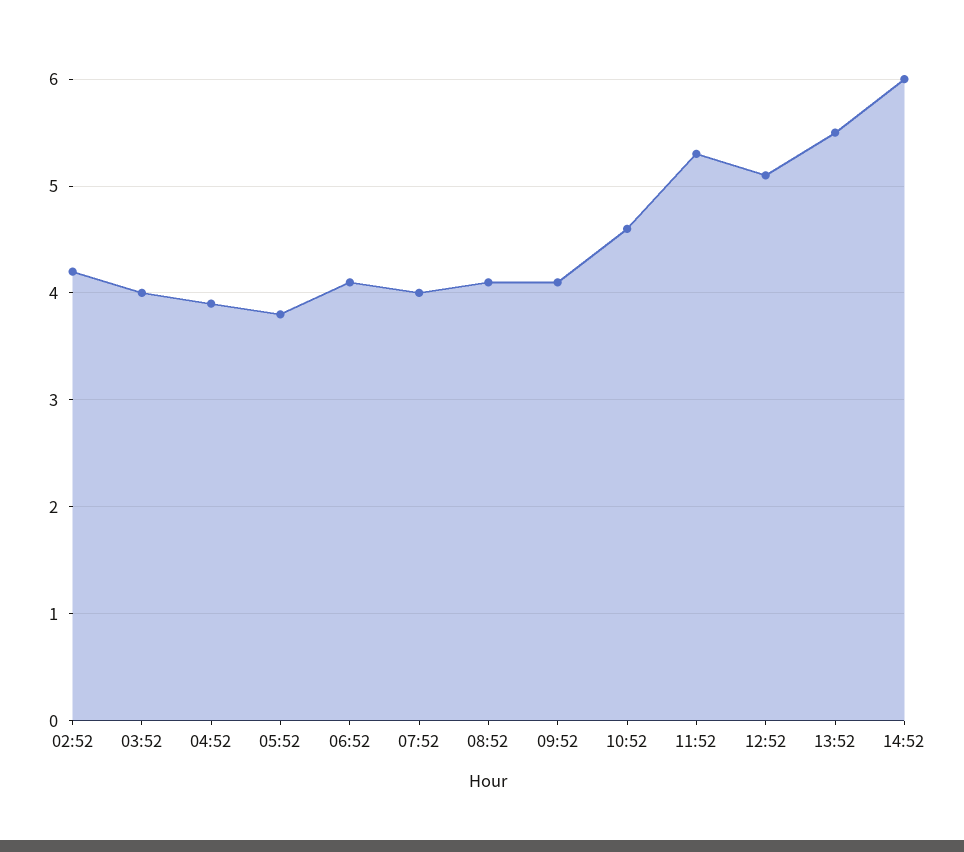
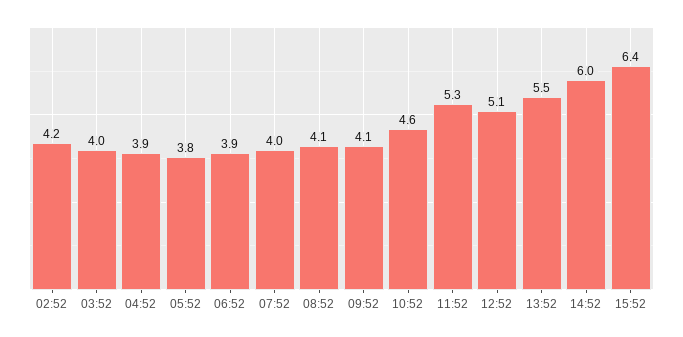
06:52: 4.1 -> 3.9
15:52: none -> 6.4

